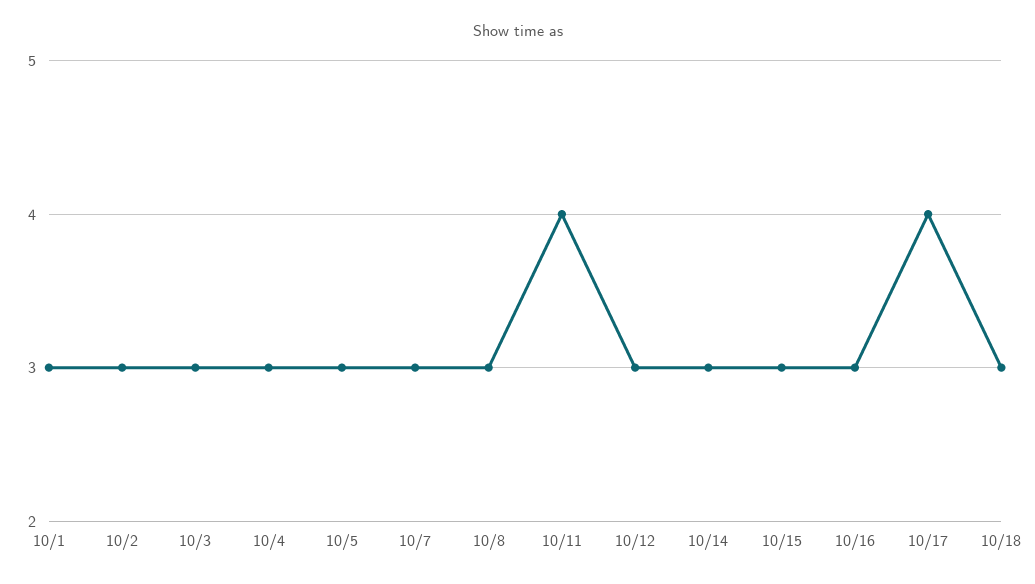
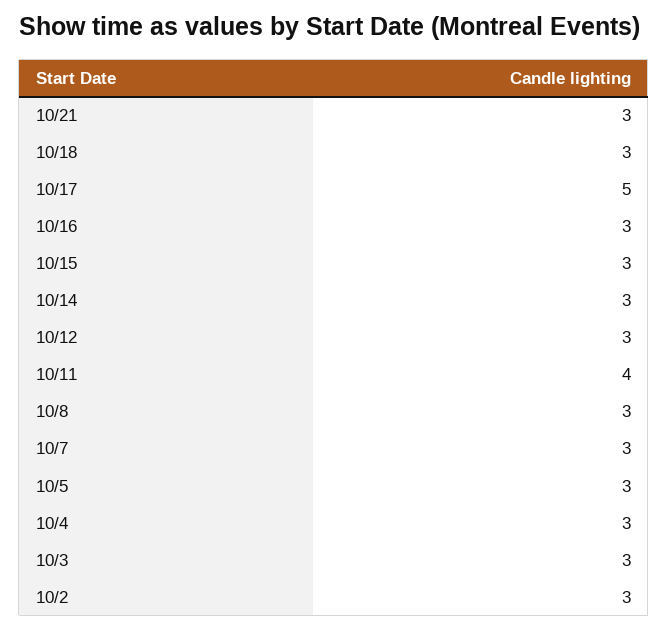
10/1: 3 -> none
10/17: 4 -> 5
10/21: none -> 3

